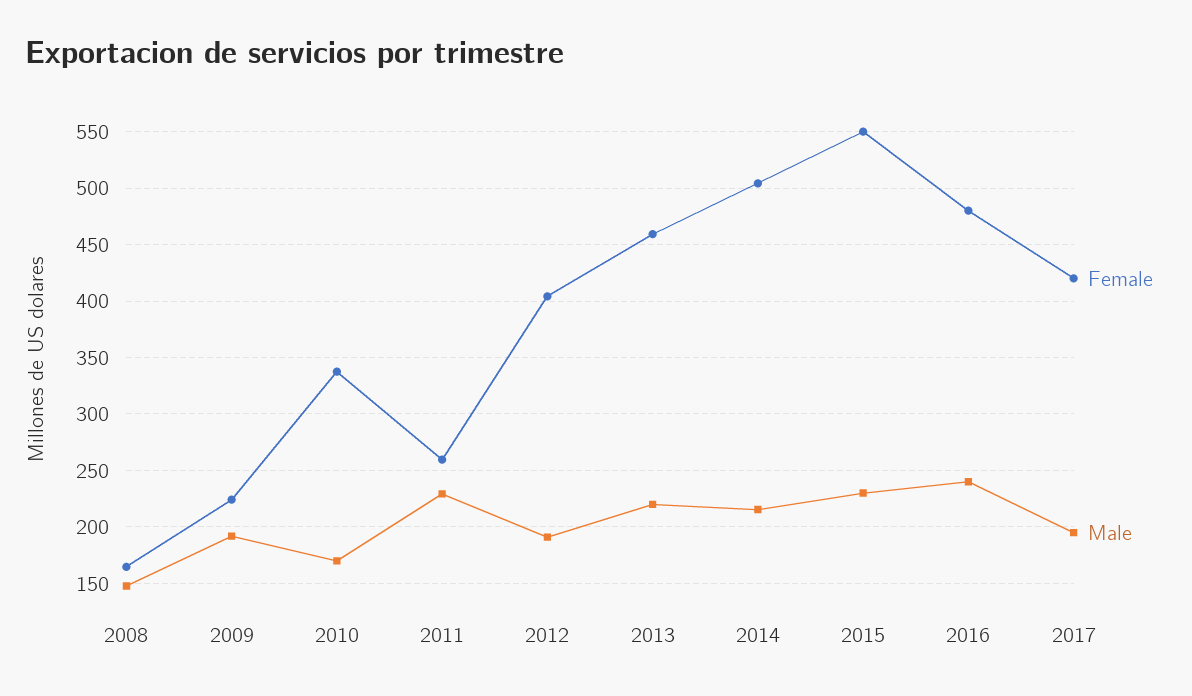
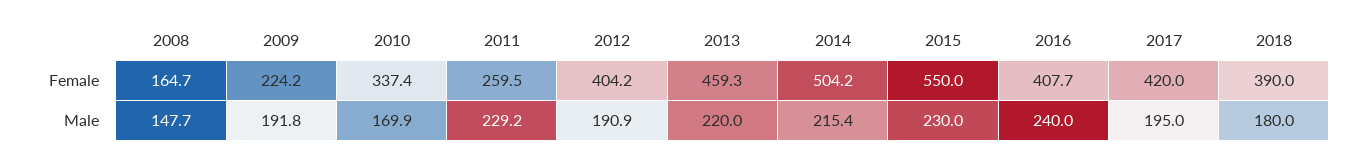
Female, 2016: 480 -> 407.7
Female, 2018: none -> 390
Male, 2018: none -> 180

